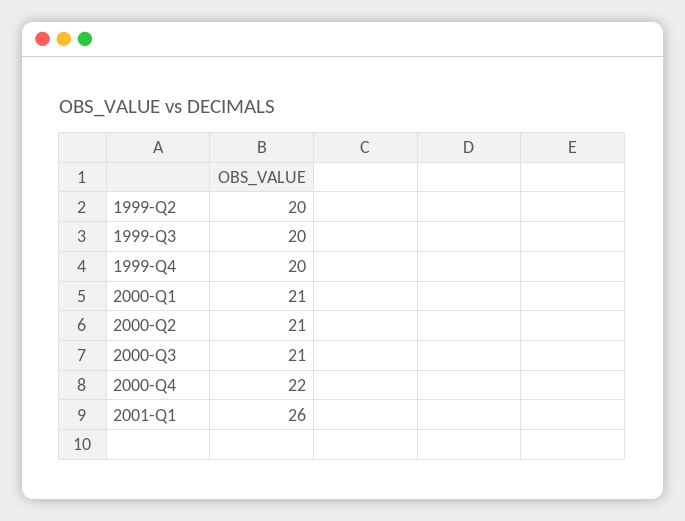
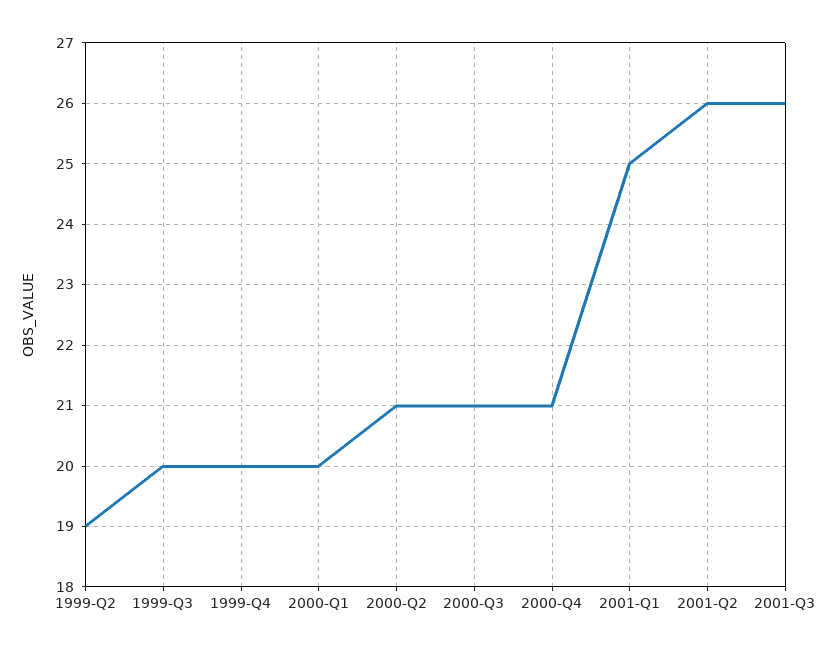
1999-Q2: 20 -> 19
2000-Q1: 21 -> 20
2000-Q4: 22 -> 21
2001-Q1: 26 -> 25
2001-Q2: none -> 26
2001-Q3: none -> 26

